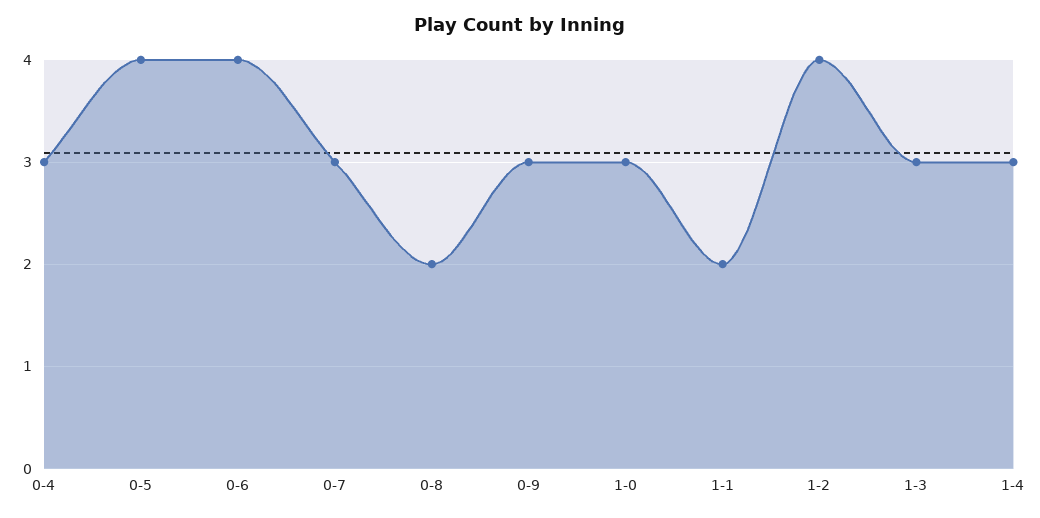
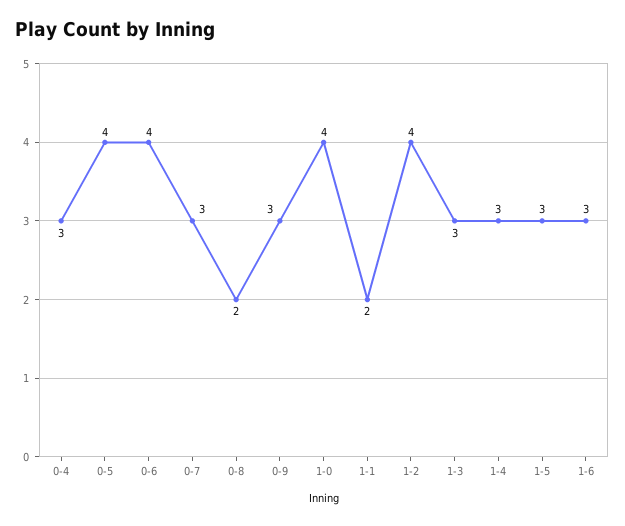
1-0: 3 -> 4
1-5: none -> 3
1-6: none -> 3

